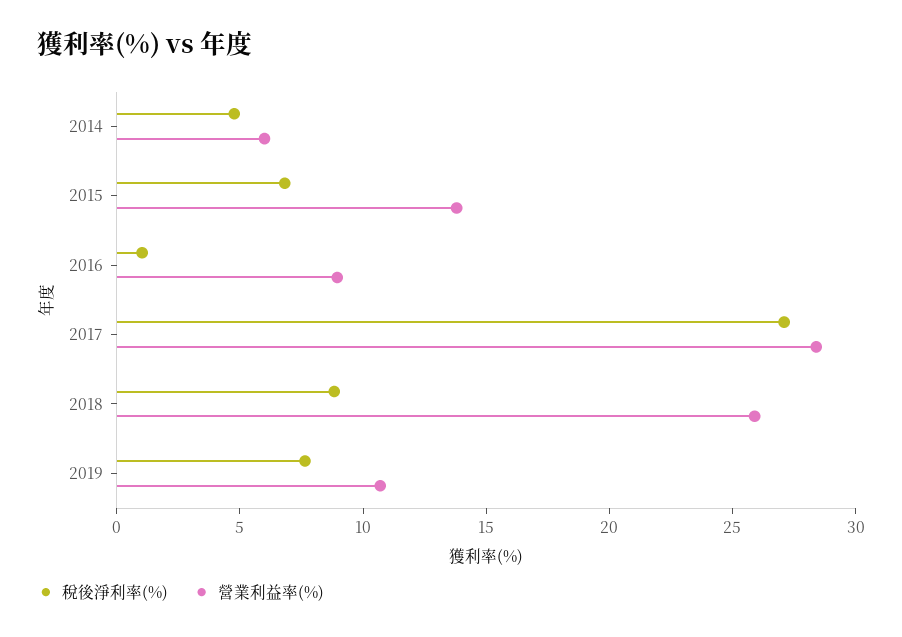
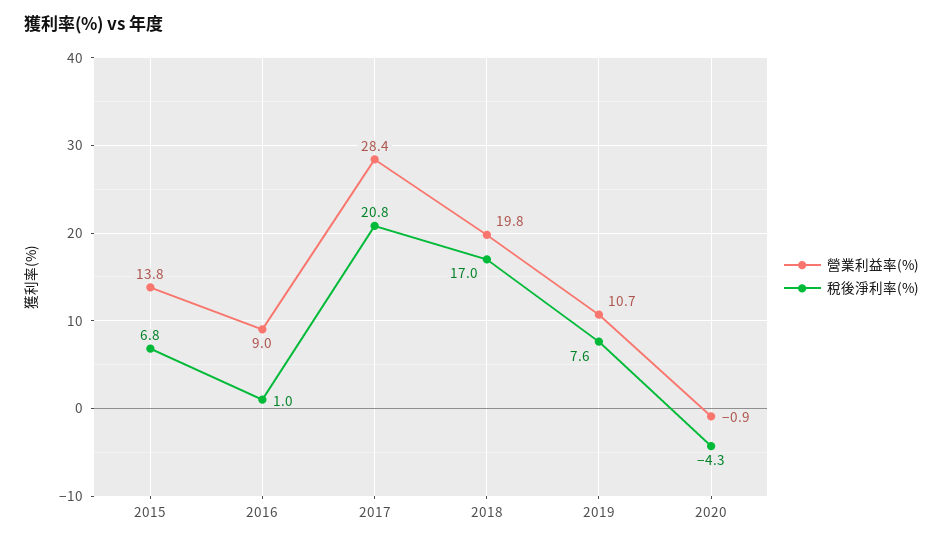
稅後淨利率(%), 2014: 5 -> none
營業利益率(%), 2014: 6 -> none
稅後淨利率(%), 2017: 27 -> 20.8
稅後淨利率(%), 2018: 9 -> 17
營業利益率(%), 2018: 26 -> 19.8
營業利益率(%), 2020: none -> -0.9
稅後淨利率(%), 2020: none -> -4.3

